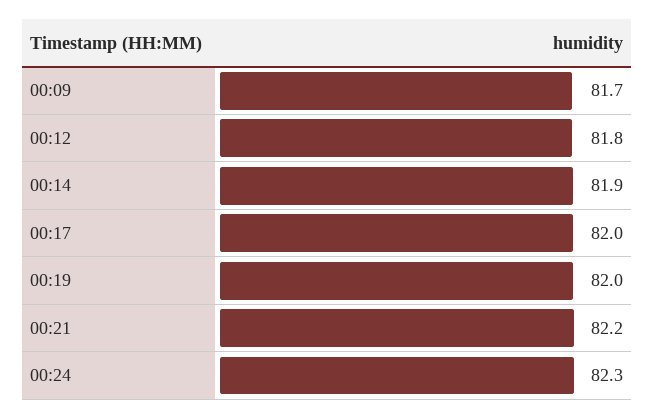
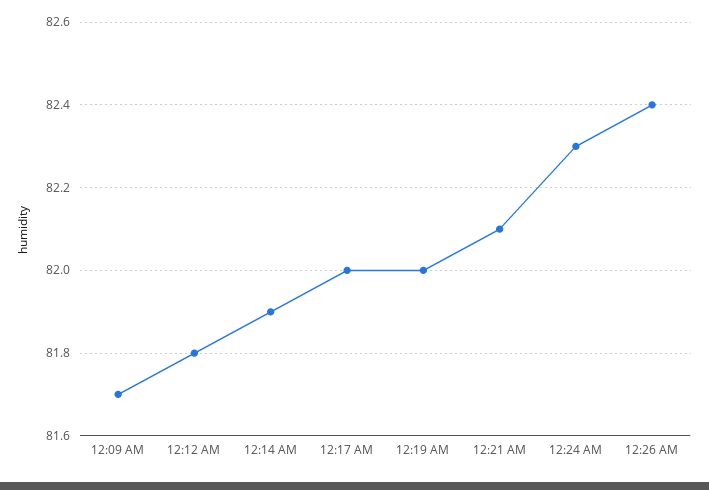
00:21: 82.2 -> 82.1
12:26 AM: none -> 82.4

